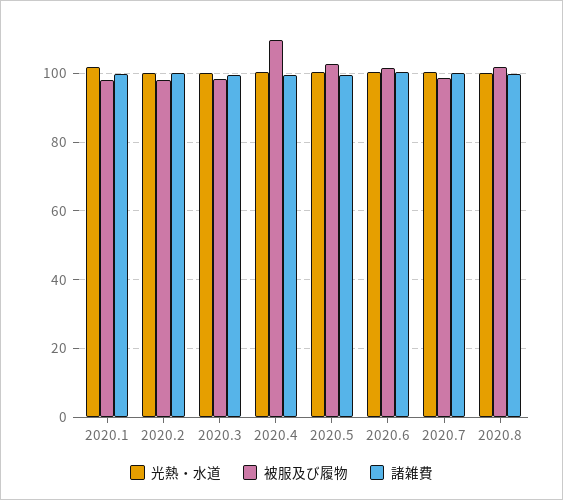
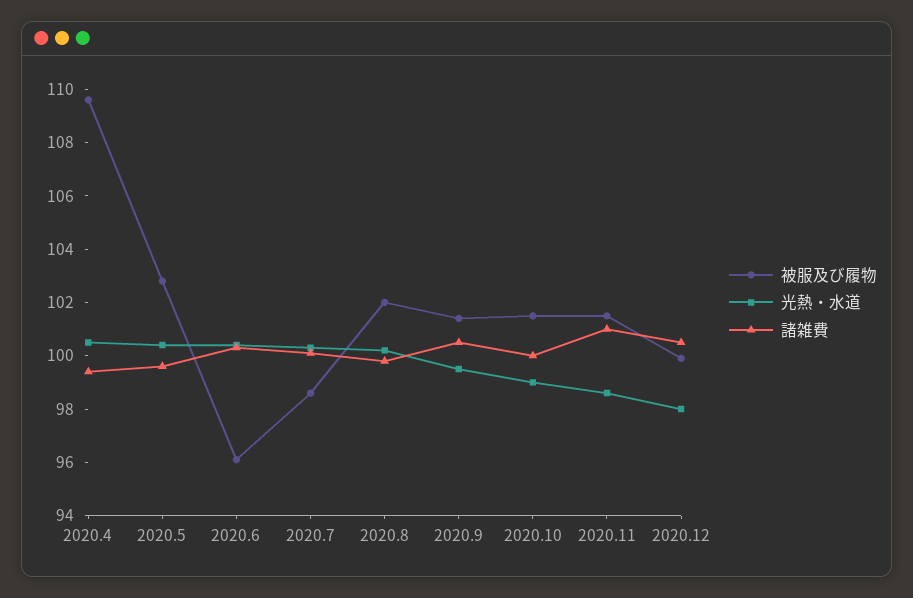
光熱・水道, 2020.1: 102 -> none
被服及び履物, 2020.1: 98 -> none
諸雑費, 2020.1: 100 -> none
光熱・水道, 2020.2: 100 -> none
被服及び履物, 2020.2: 98 -> none
諸雑費, 2020.2: 100 -> none
光熱・水道, 2020.3: 100 -> none
被服及び履物, 2020.3: 98 -> none
諸雑費, 2020.3: 100 -> none
被服及び履物, 2020.6: 102 -> 96
被服及び履物, 2020.9: none -> 101.5
光熱・水道, 2020.9: none -> 99.5
諸雑費, 2020.9: none -> 100.5
被服及び履物, 2020.10: none -> 101.5
光熱・水道, 2020.10: none -> 99
諸雑費, 2020.10: none -> 100
被服及び履物, 2020.11: none -> 101.5
光熱・水道, 2020.11: none -> 98.5
諸雑費, 2020.11: none -> 101
被服及び履物, 2020.12: none -> 100
光熱・水道, 2020.12: none -> 98
諸雑費, 2020.12: none -> 100.5

